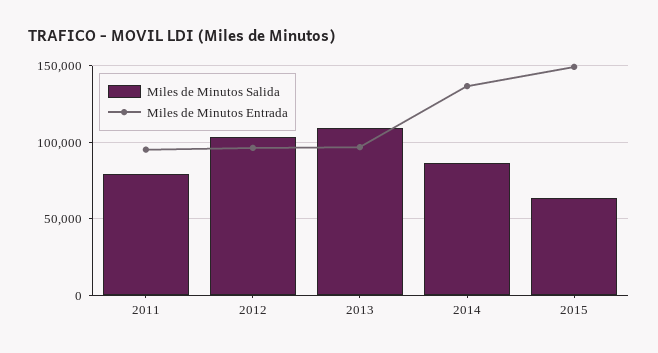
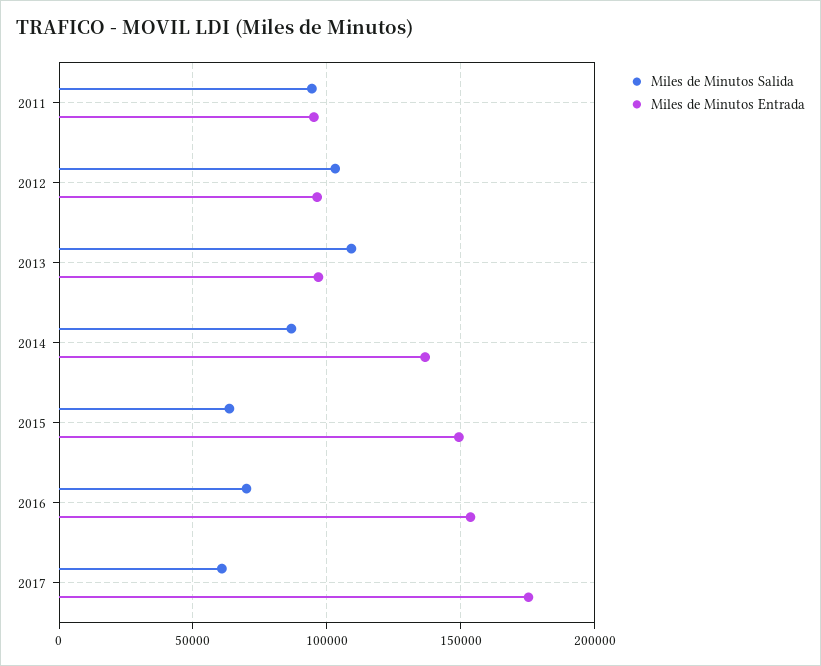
Miles de Minutos Salida, 2011: 80000 -> 95000
Miles de Minutos Salida, 2016: none -> 70000
Miles de Minutos Entrada, 2016: none -> 155000
Miles de Minutos Salida, 2017: none -> 60000
Miles de Minutos Entrada, 2017: none -> 175000

